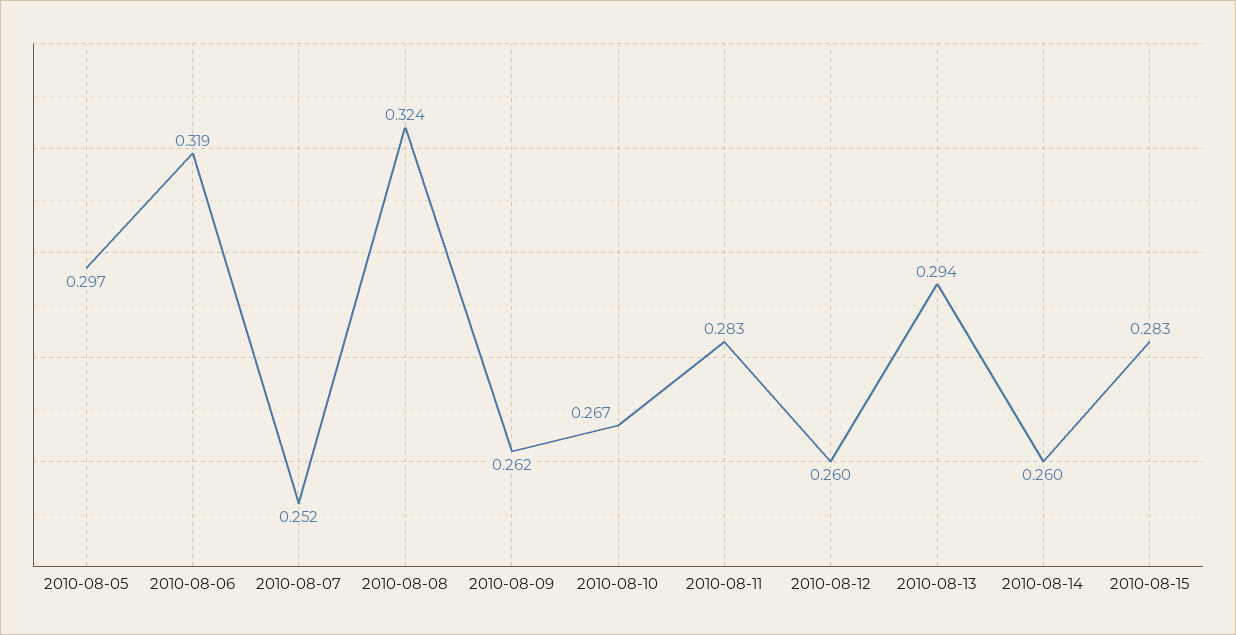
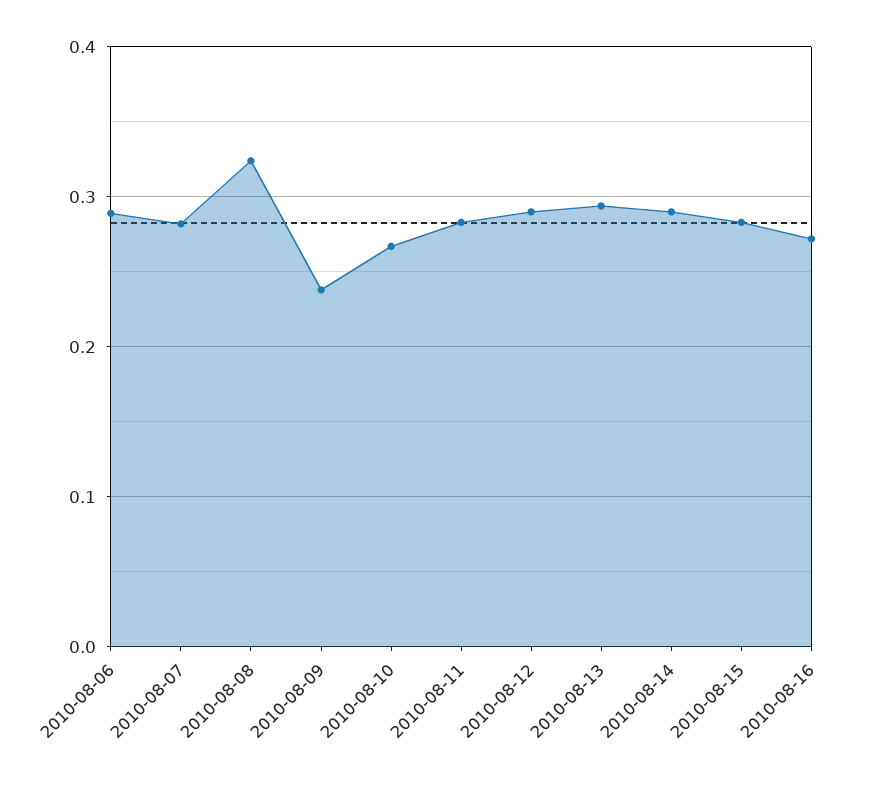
2010-08-05: 0.297 -> none
2010-08-06: 0.319 -> 0.29
2010-08-07: 0.252 -> 0.28
2010-08-09: 0.262 -> 0.24
2010-08-12: 0.26 -> 0.29
2010-08-14: 0.26 -> 0.29
2010-08-16: none -> 0.27

